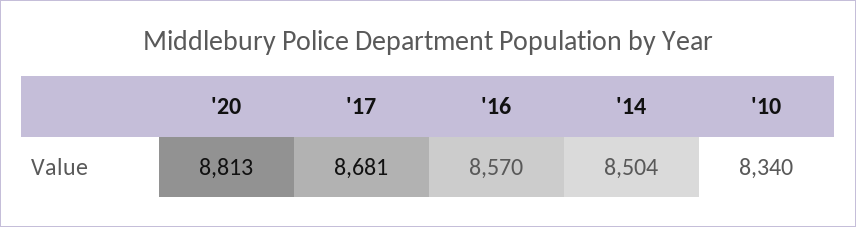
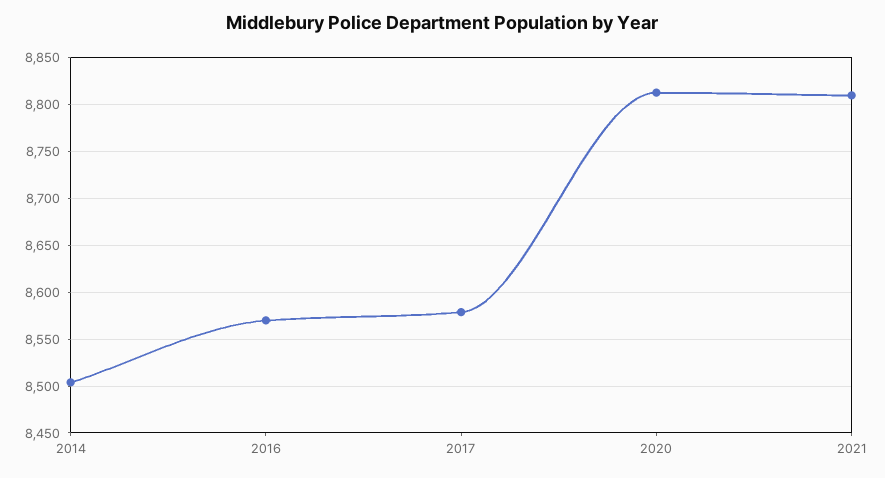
'17: 8681 -> 8580
'10: 8340 -> none
2021: none -> 8810

